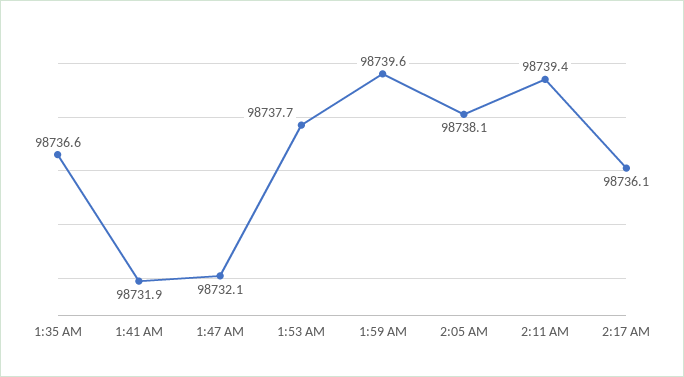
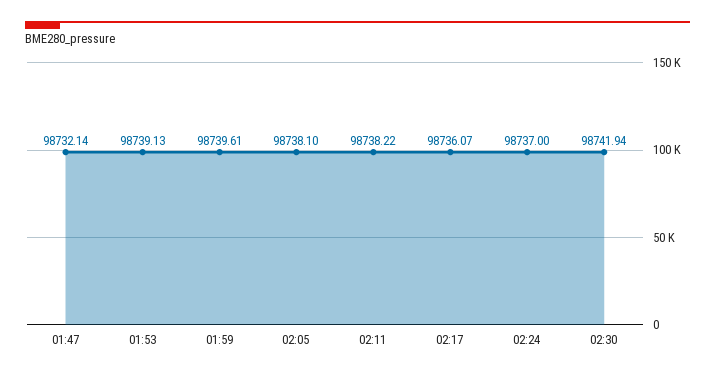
1:35 AM: 98736.6 -> none
1:41 AM: 98731.9 -> none
1:53 AM: 98737.7 -> 98739.13
2:11 AM: 98739.4 -> 98738.22
02:24: none -> 98737
02:30: none -> 98741.94

